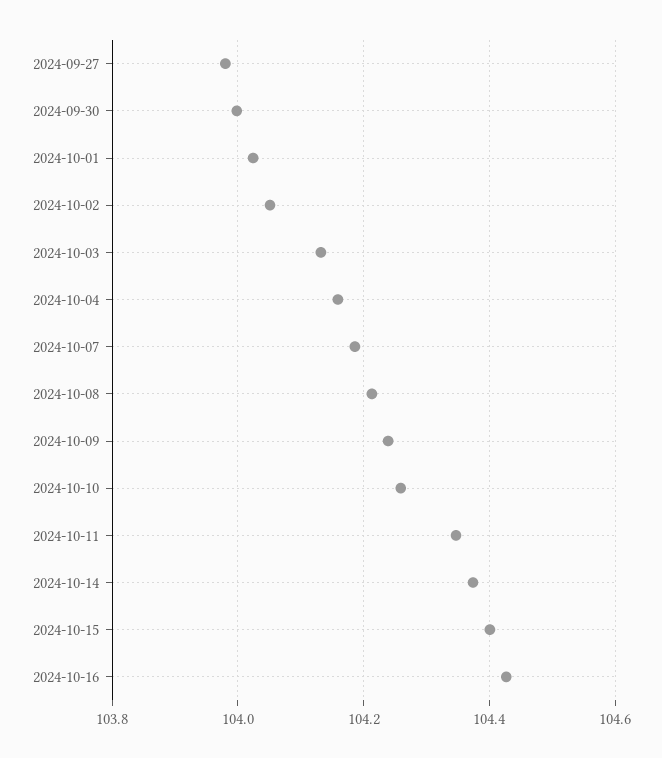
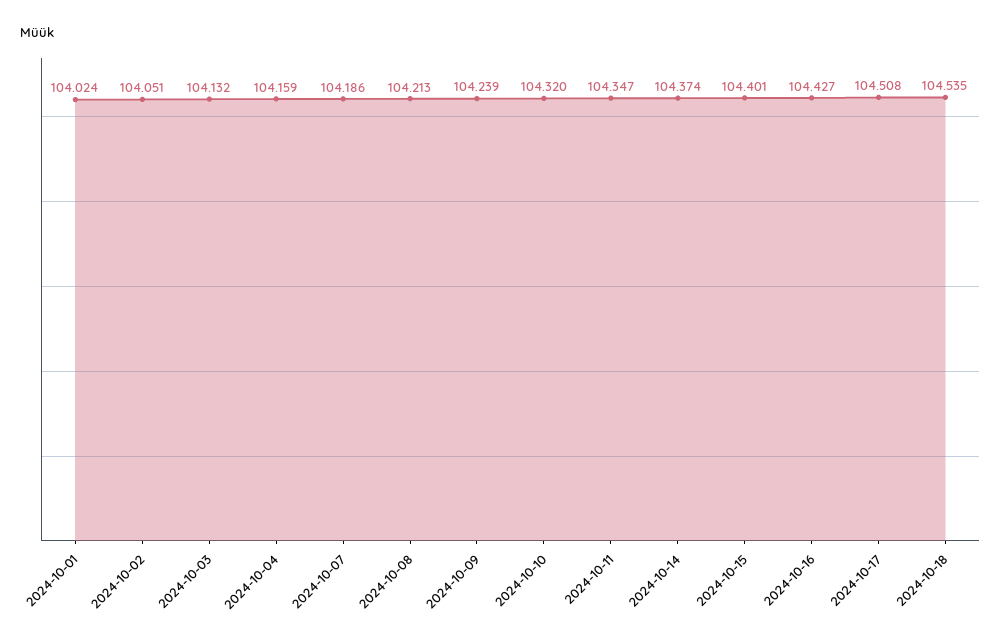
2024-09-27: 103.98 -> none
2024-09-30: 104 -> none
2024-10-10: 104.26 -> 104.32
2024-10-17: none -> 104.508
2024-10-18: none -> 104.535

